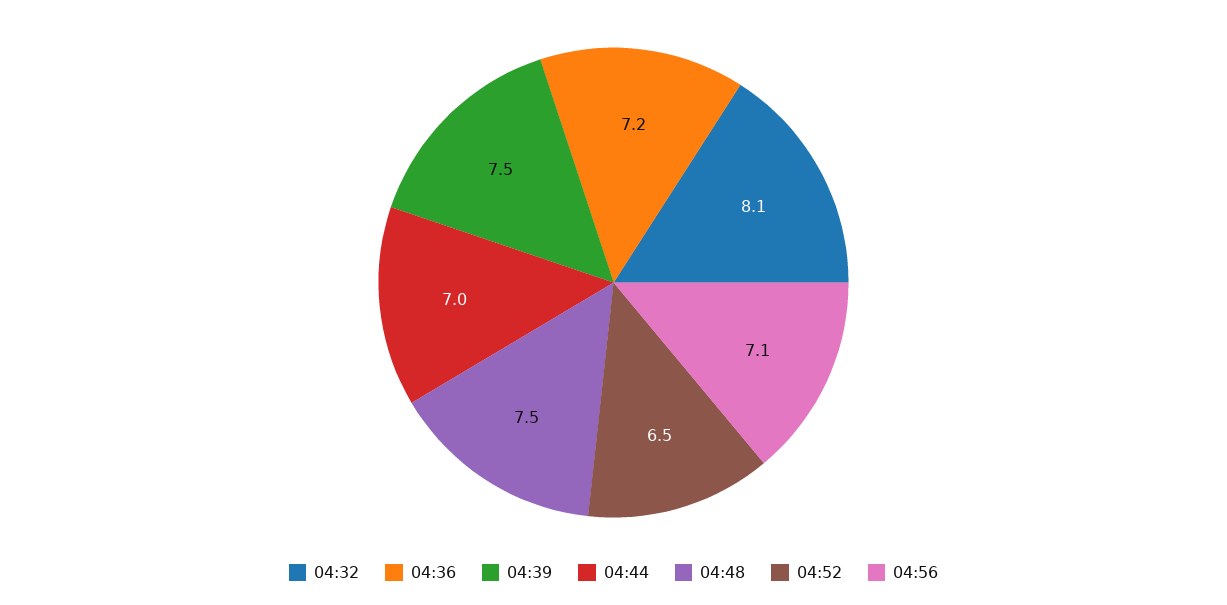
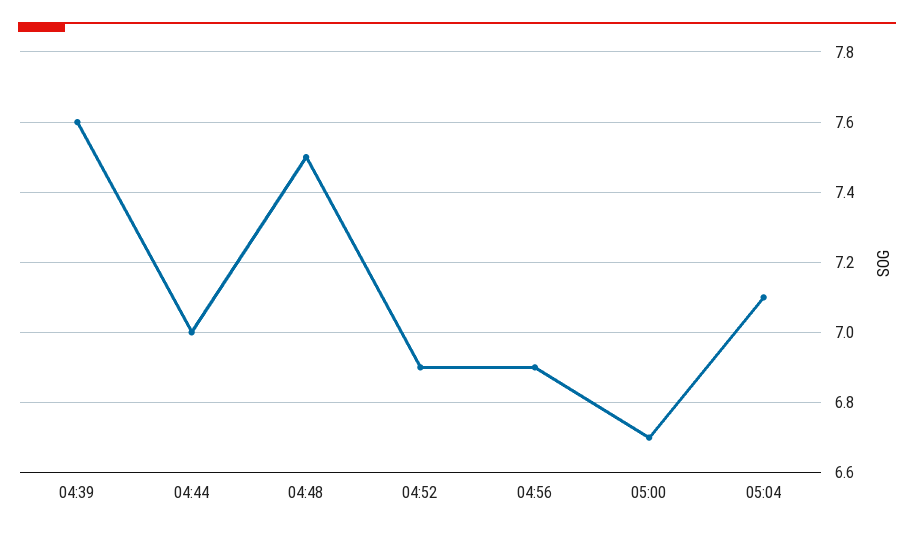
04:32: 8.1 -> none
04:36: 7.2 -> none
04:39: 7.5 -> 7.6
04:52: 6.5 -> 6.9
04:56: 7.1 -> 6.9
05:00: none -> 6.7
05:04: none -> 7.1

